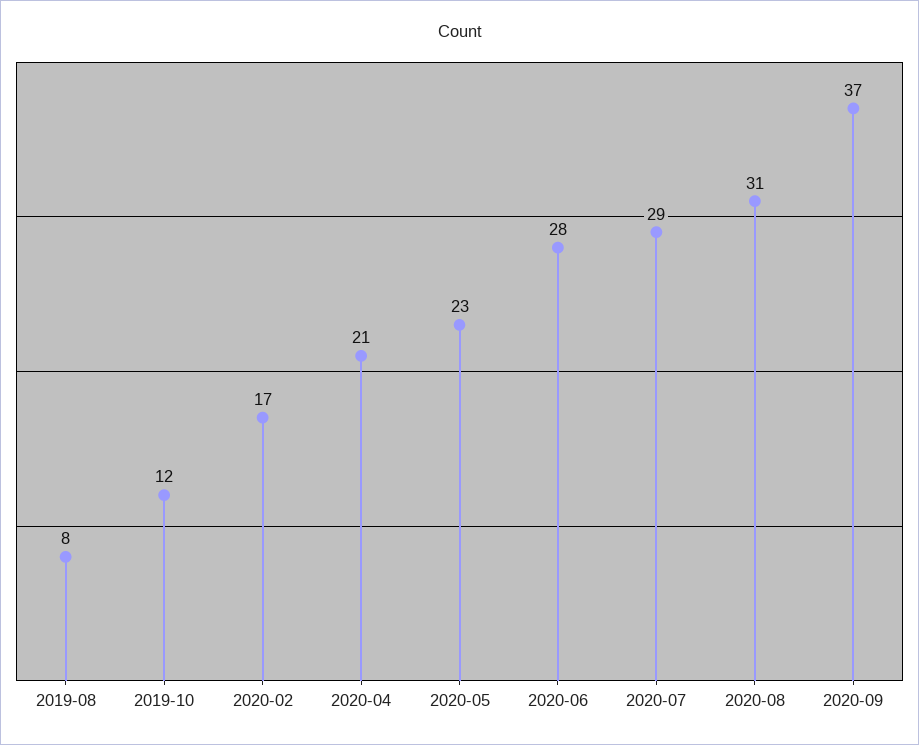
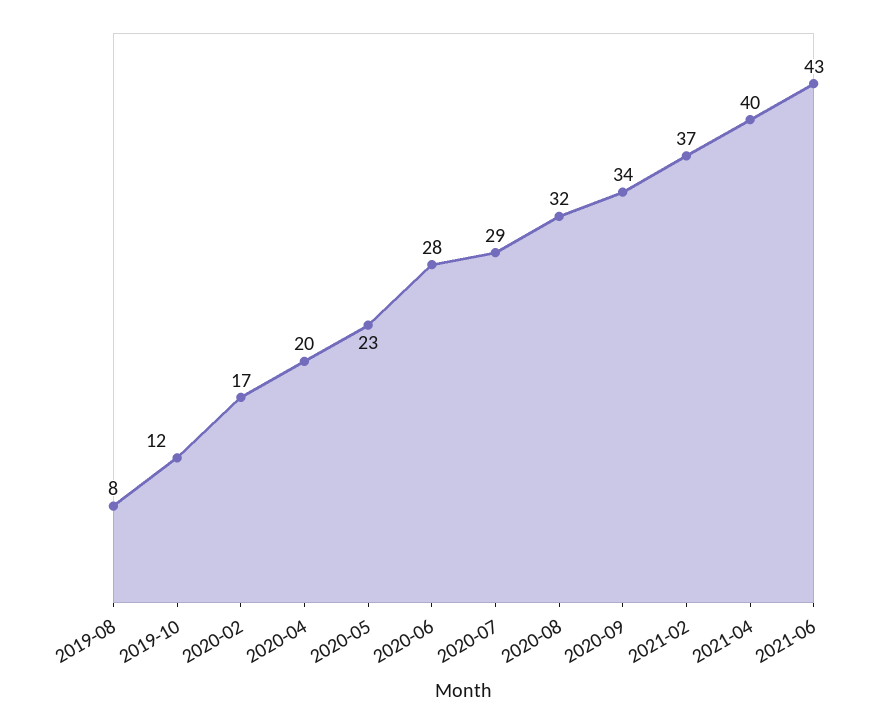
2020-04: 21 -> 20
2020-08: 31 -> 32
2020-09: 37 -> 34
2021-02: none -> 37
2021-04: none -> 40
2021-06: none -> 43

